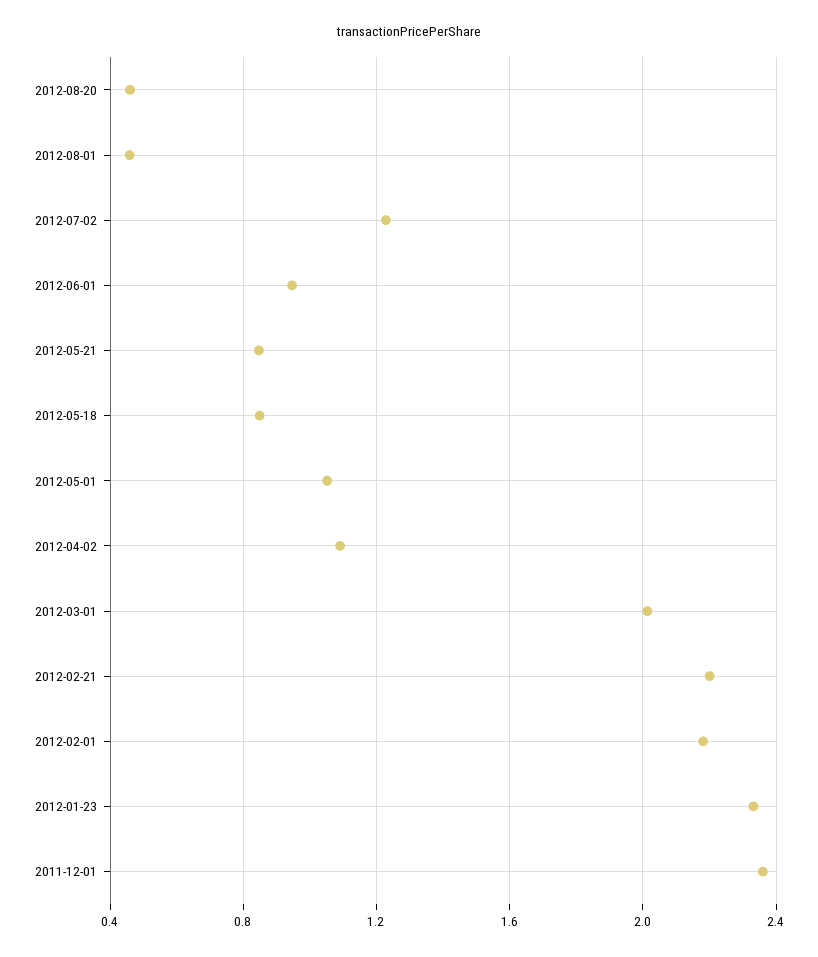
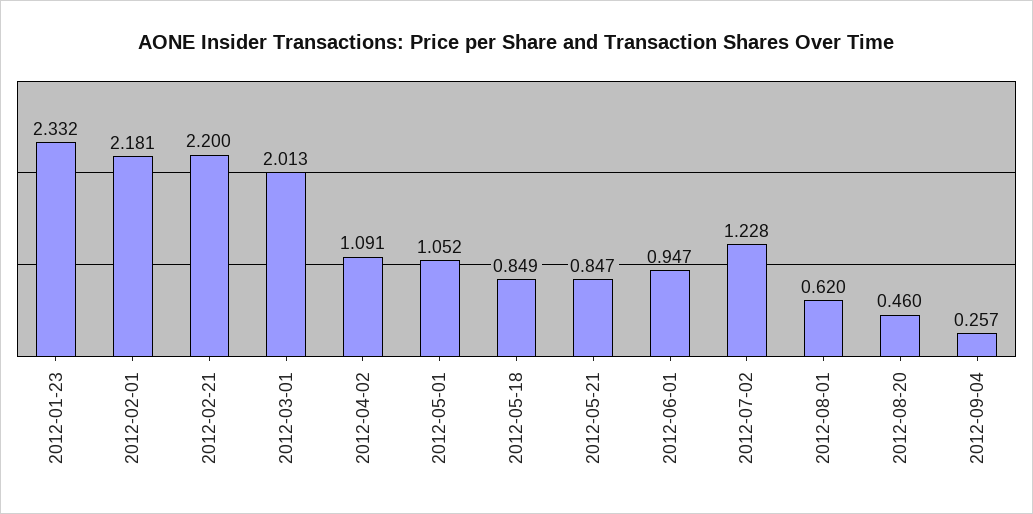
2012-08-01: 0.45 -> 0.62
2011-12-01: 2.35 -> none
2012-09-04: none -> 0.257

